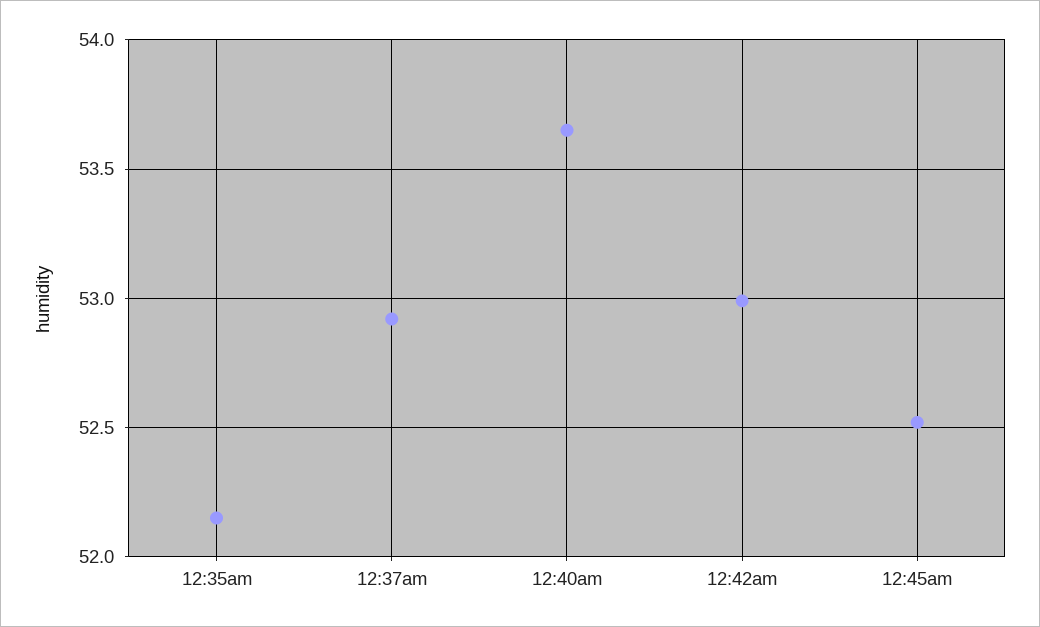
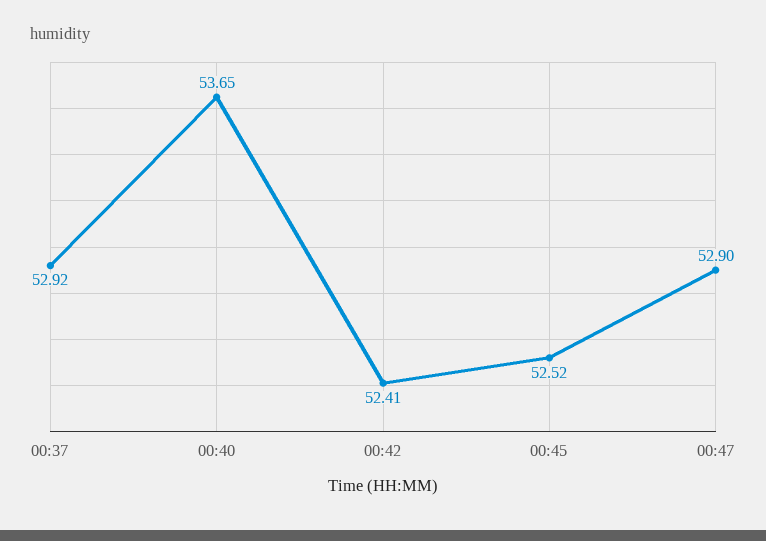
12:35am: 52.15 -> none
12:42am: 53 -> 52.41
00:47: none -> 52.9

